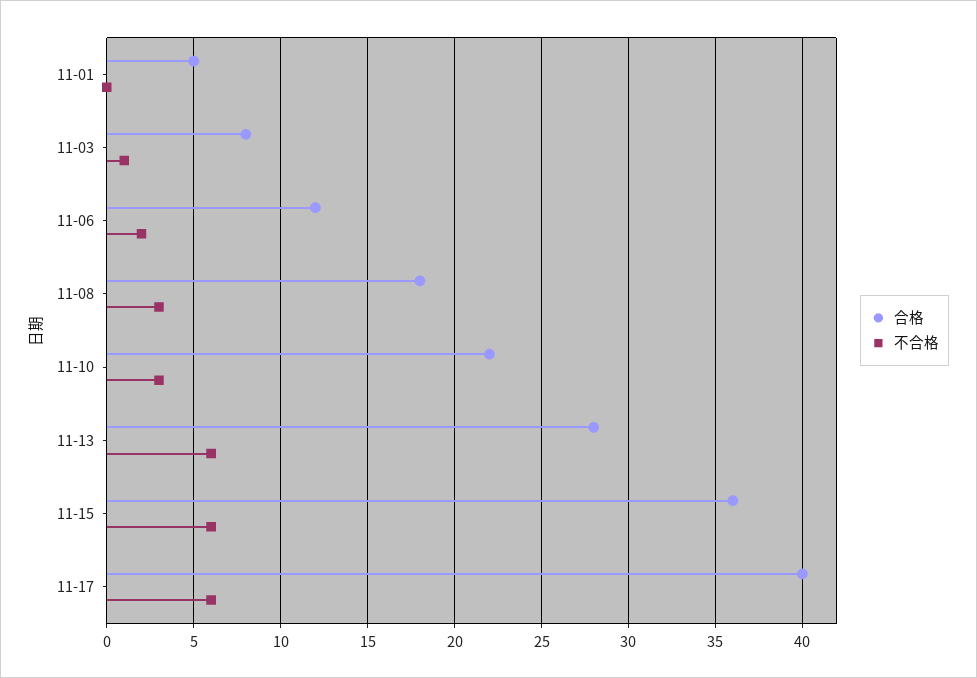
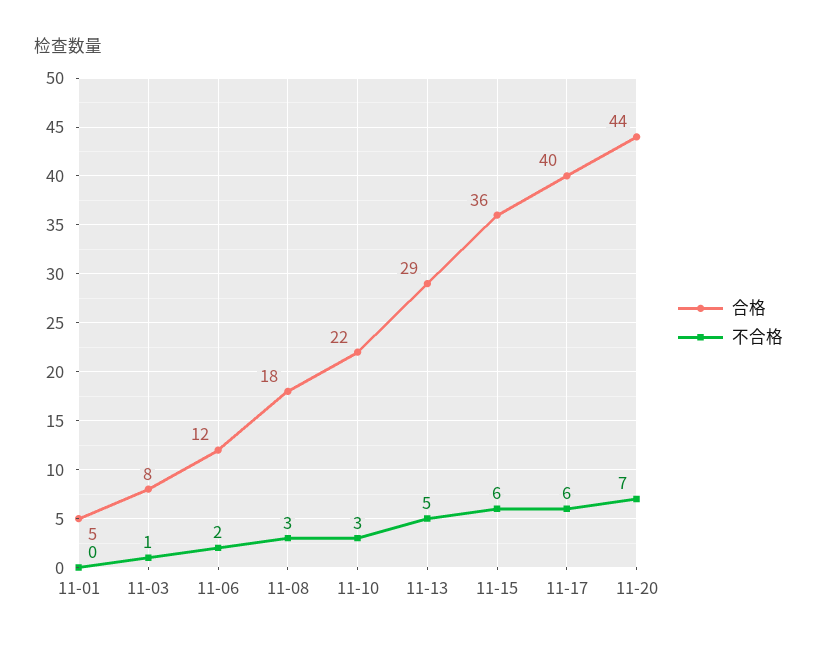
合格, 11-13: 28 -> 29
不合格, 11-13: 6 -> 5
合格, 11-20: none -> 44
不合格, 11-20: none -> 7

